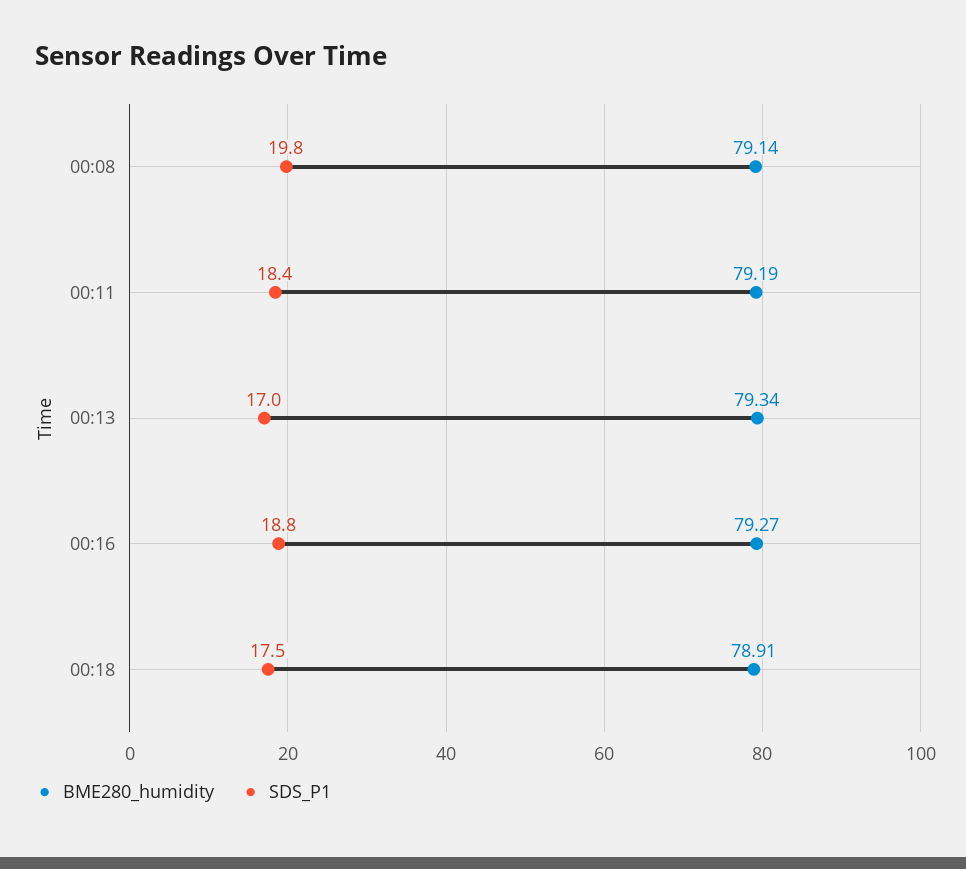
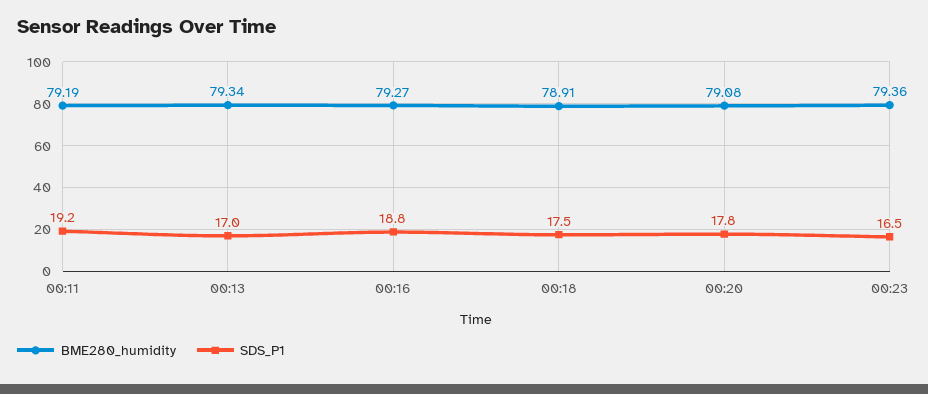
BME280_humidity, 00:08: 79.14 -> none
SDS_P1, 00:08: 19.8 -> none
SDS_P1, 00:11: 18.4 -> 19.2
BME280_humidity, 00:20: none -> 79.08
SDS_P1, 00:20: none -> 17.8
BME280_humidity, 00:23: none -> 79.36
SDS_P1, 00:23: none -> 16.5

